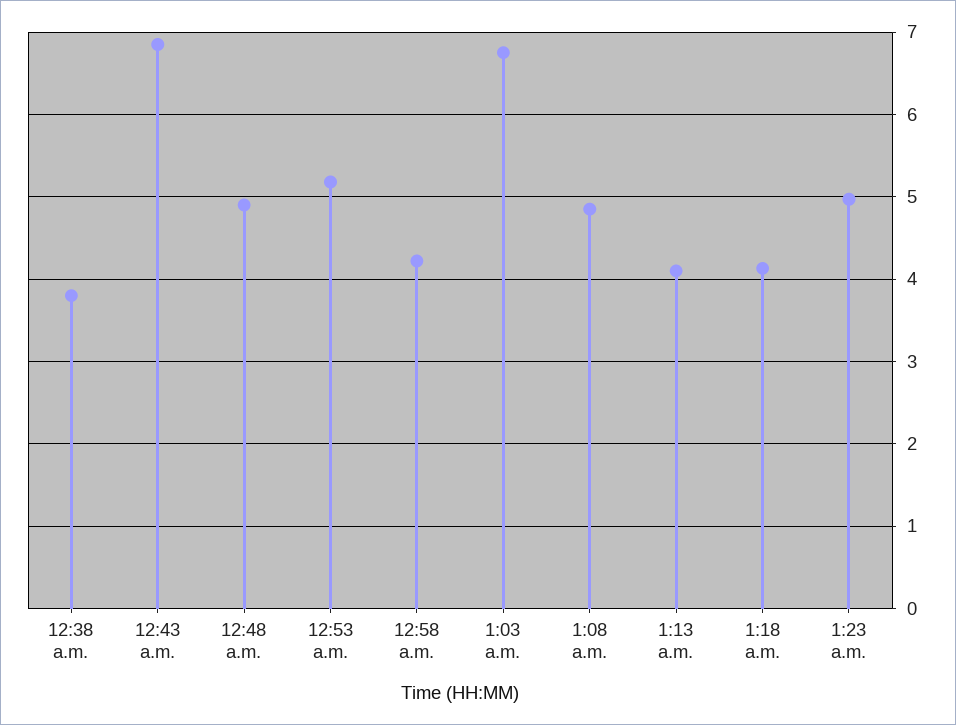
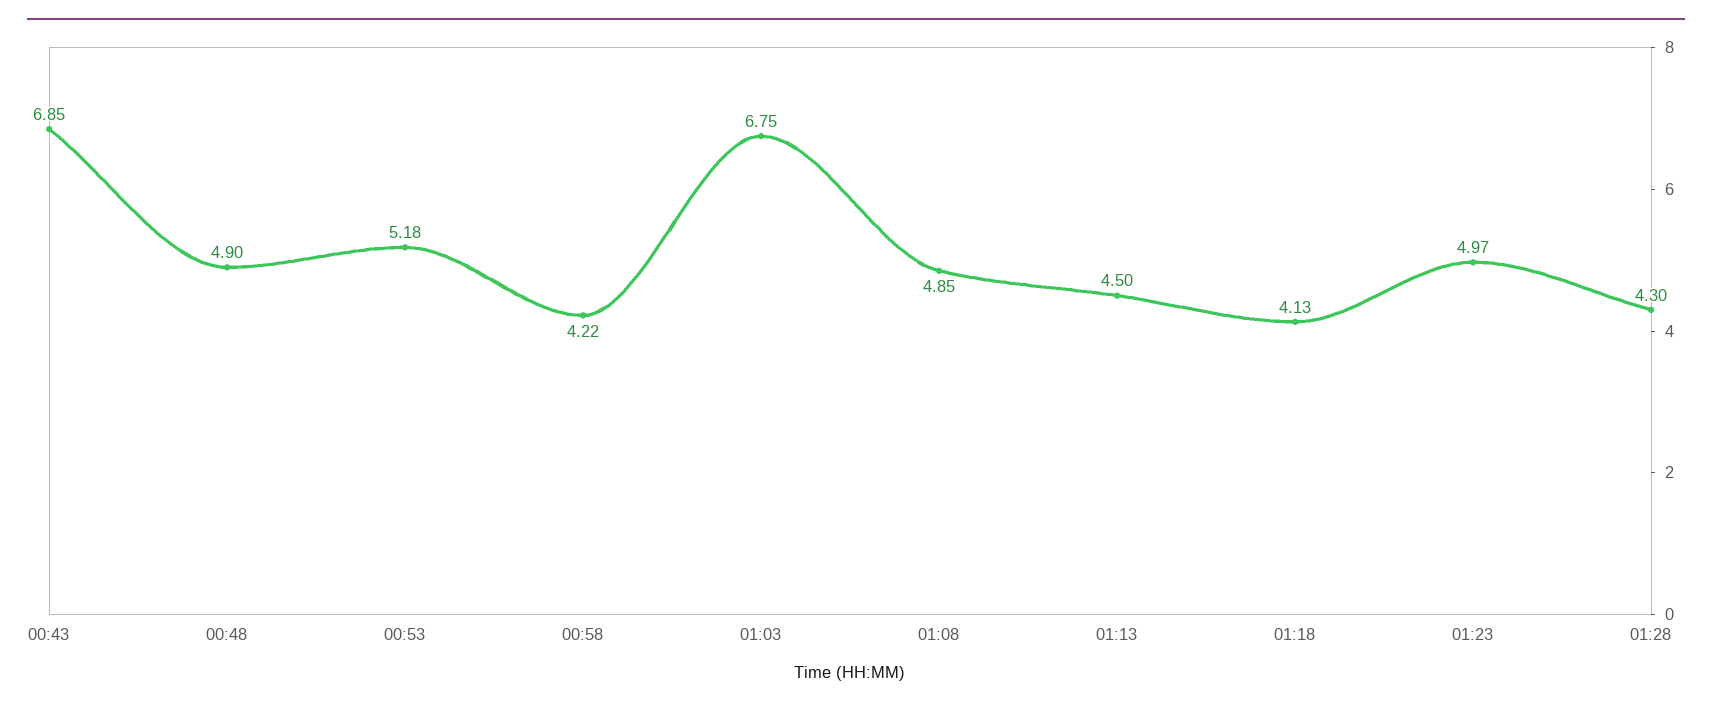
12:38 a.m.: 3.8 -> none
1:13 a.m.: 4.1 -> 4.5
01:28: none -> 4.3

